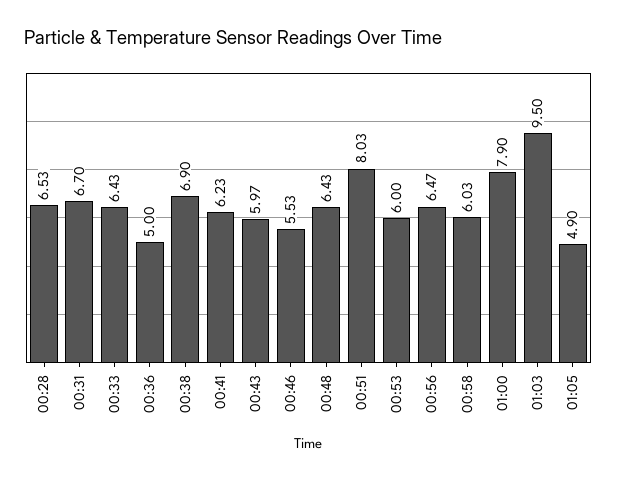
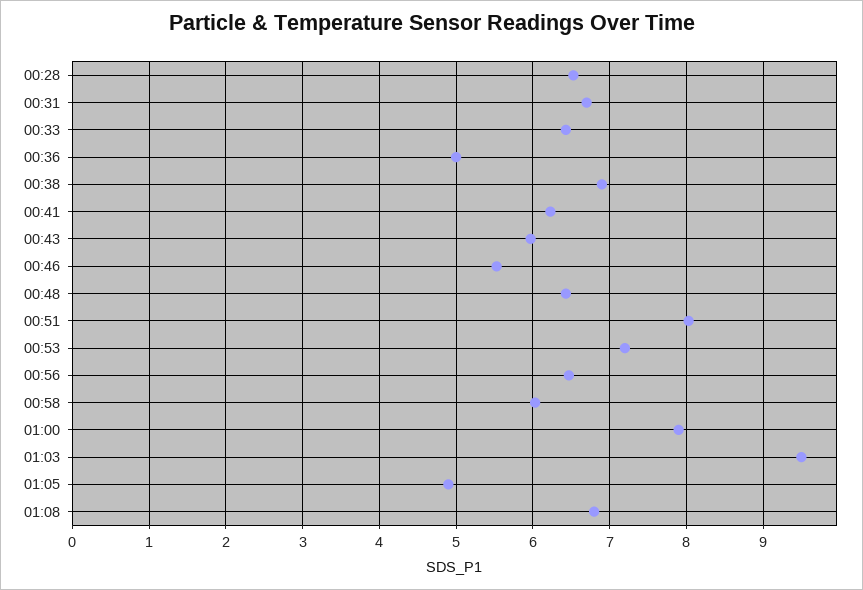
00:53: 6 -> 7.2
01:08: none -> 6.8

